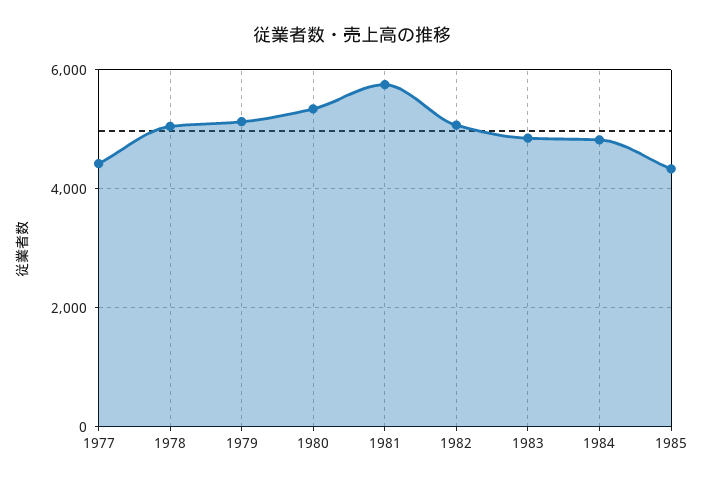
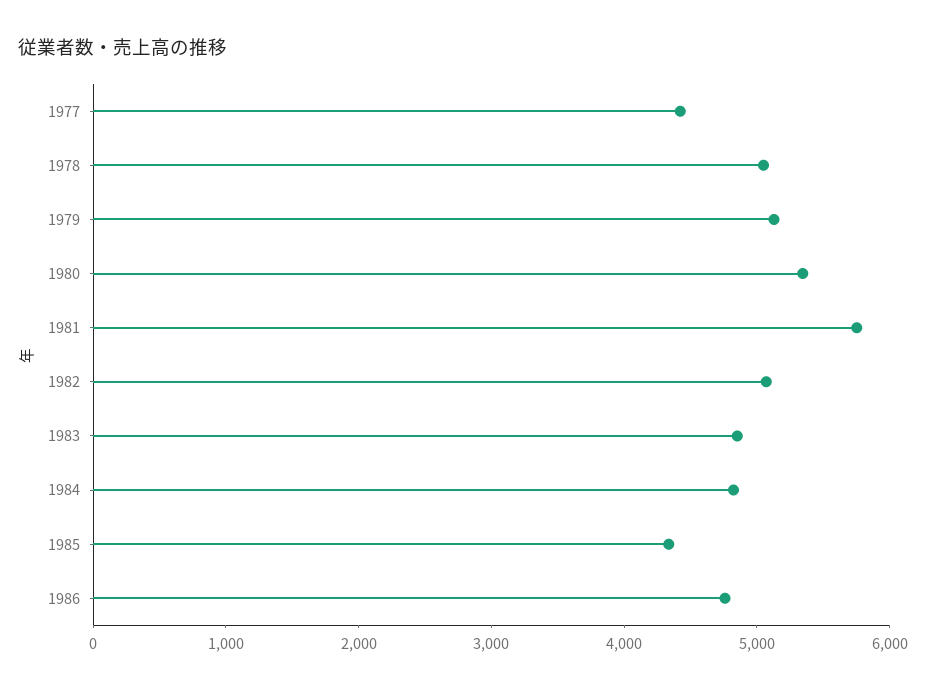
1986: none -> 4800

